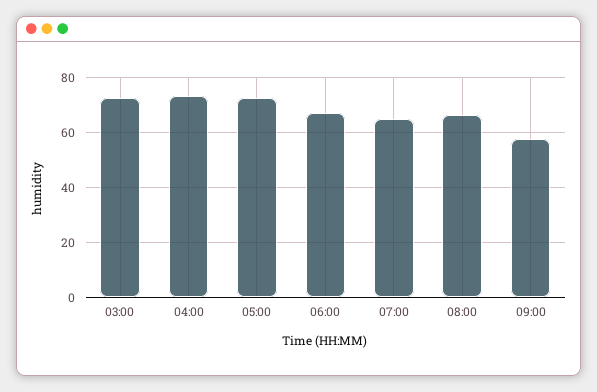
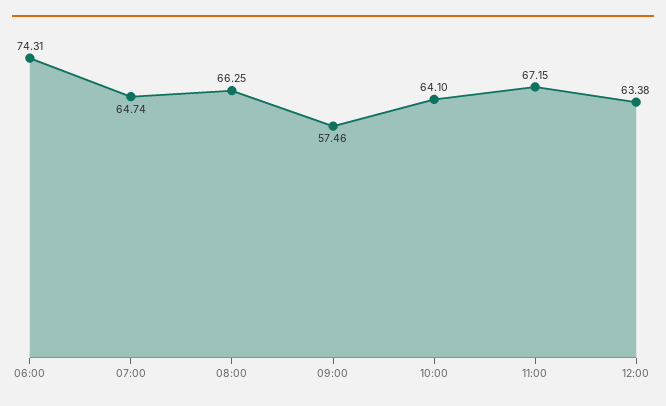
03:00: 72.5 -> none
04:00: 72.5 -> none
05:00: 72.5 -> none
06:00: 67.5 -> 74.31
10:00: none -> 64.1
11:00: none -> 67.15
12:00: none -> 63.38

